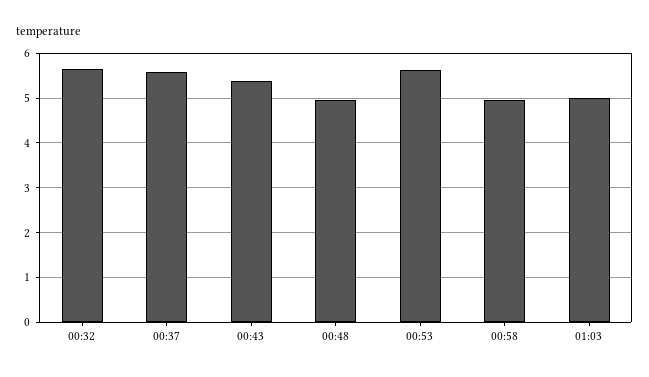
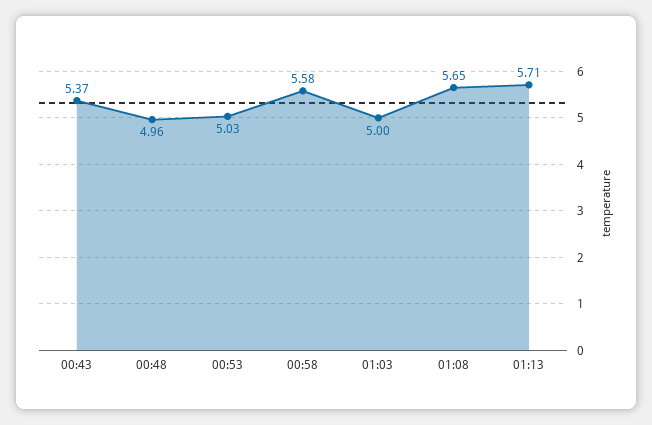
00:32: 5.6 -> none
00:37: 5.6 -> none
00:53: 5.6 -> 5.03
00:58: 5 -> 5.58
01:08: none -> 5.65
01:13: none -> 5.71

